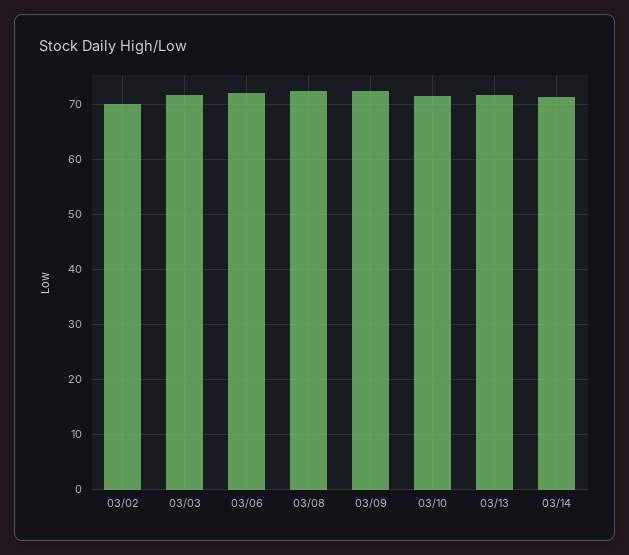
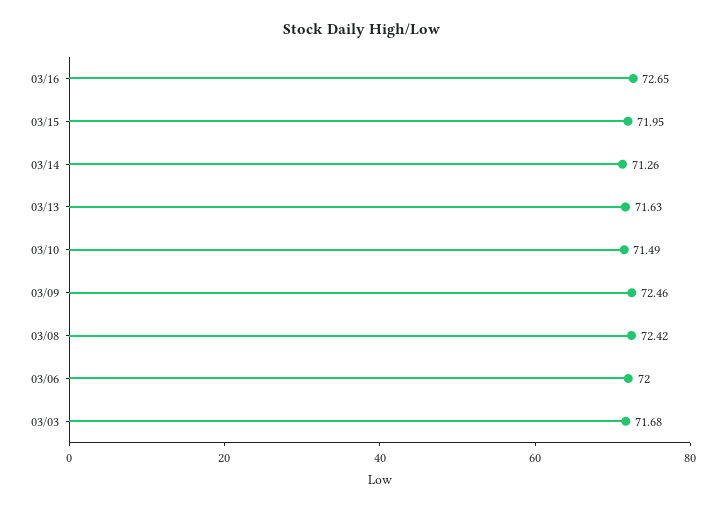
03/02: 70 -> none
03/16: none -> 72.65
03/15: none -> 71.95

